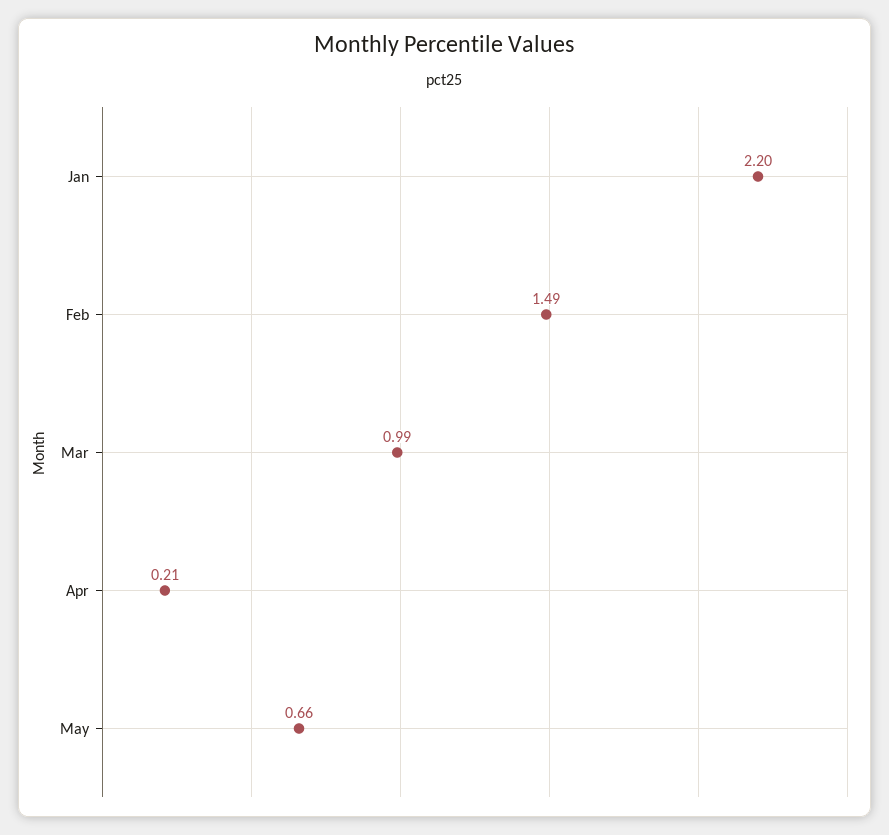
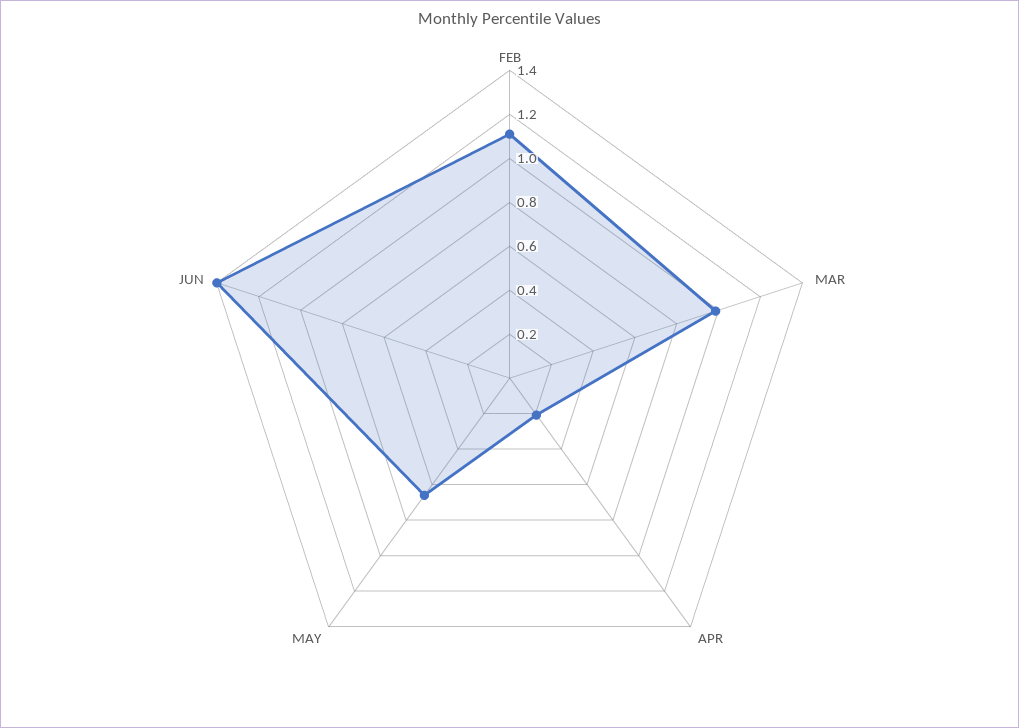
Jan: 2.2 -> none
Feb: 1.49 -> 1.1
JUN: none -> 1.4

